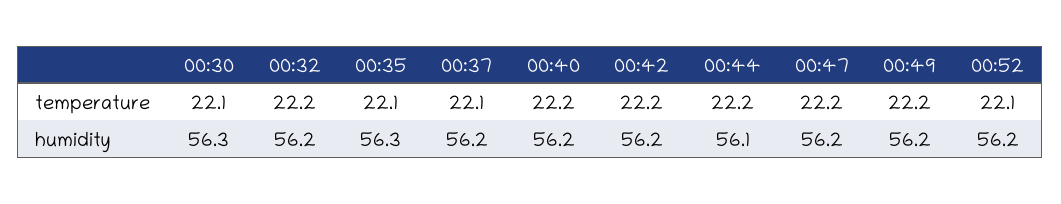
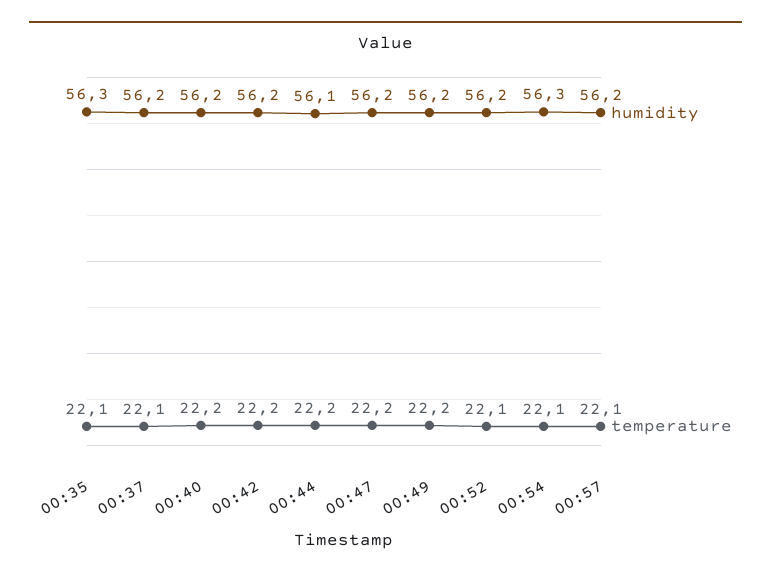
temperature, 00:30: 22.1 -> none
temperature, 00:32: 22.2 -> none
humidity, 00:30: 56.3 -> none
humidity, 00:32: 56.2 -> none
humidity, 00:54: none -> 56.3
temperature, 00:54: none -> 22.1
humidity, 00:57: none -> 56.2
temperature, 00:57: none -> 22.1

